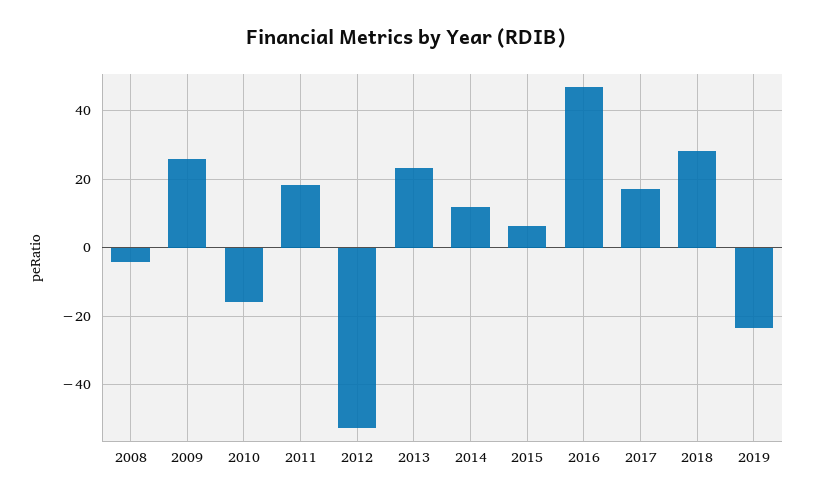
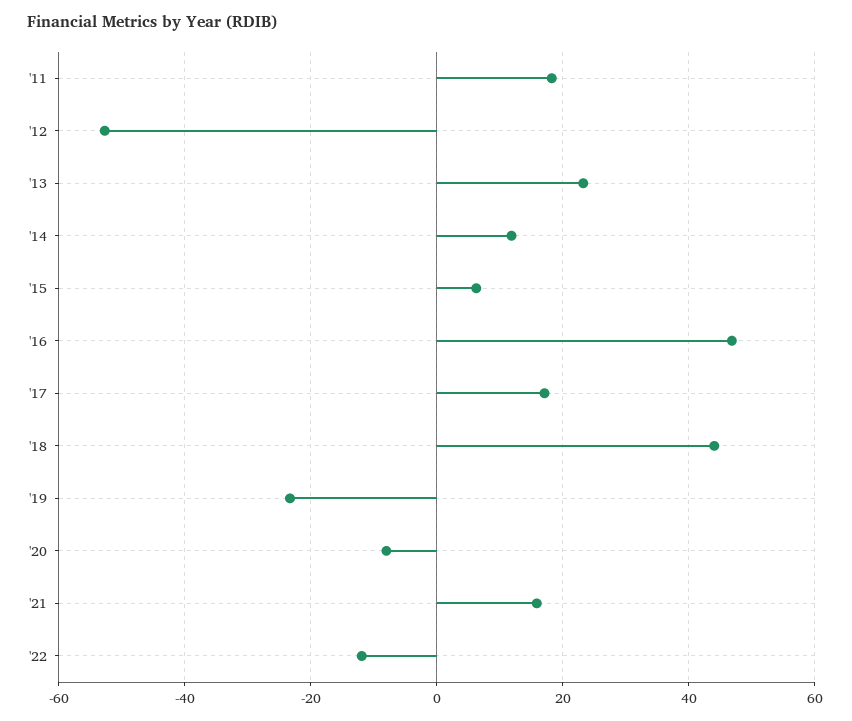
2008: -4 -> none
2009: 26 -> none
2010: -16 -> none
2018: 28 -> 44
'20: none -> -8
'21: none -> 16
'22: none -> -12

